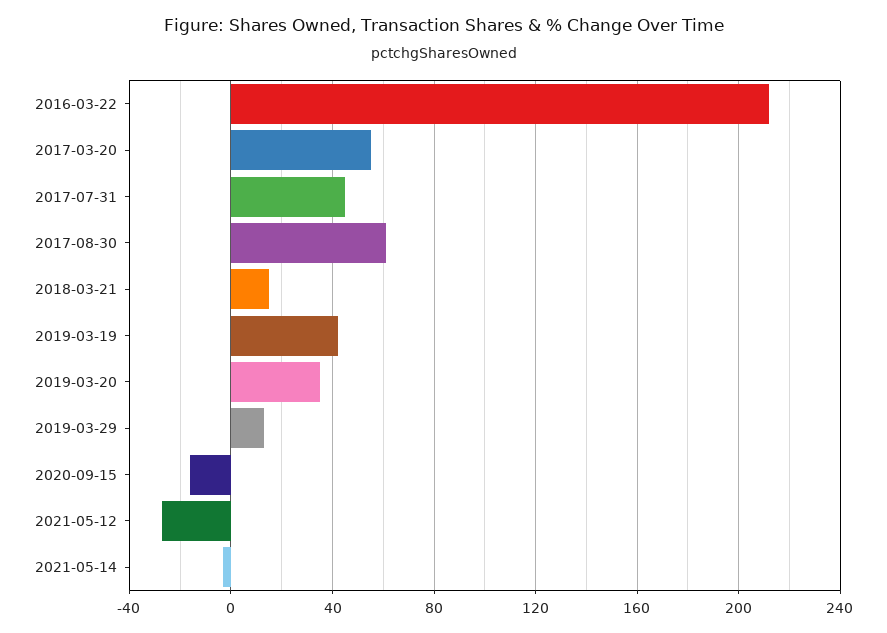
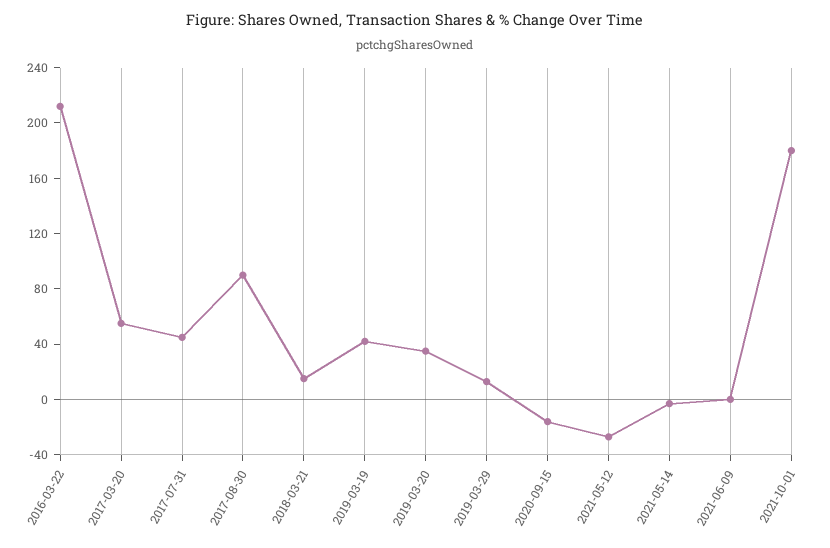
2017-08-30: 60 -> 90
2021-06-09: none -> 0
2021-10-01: none -> 180

